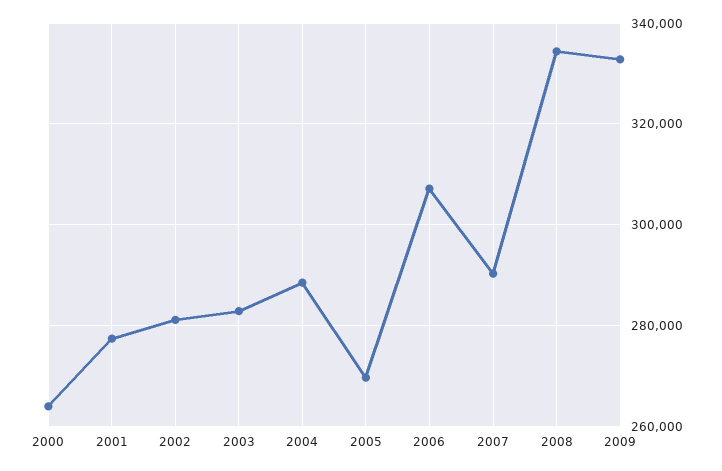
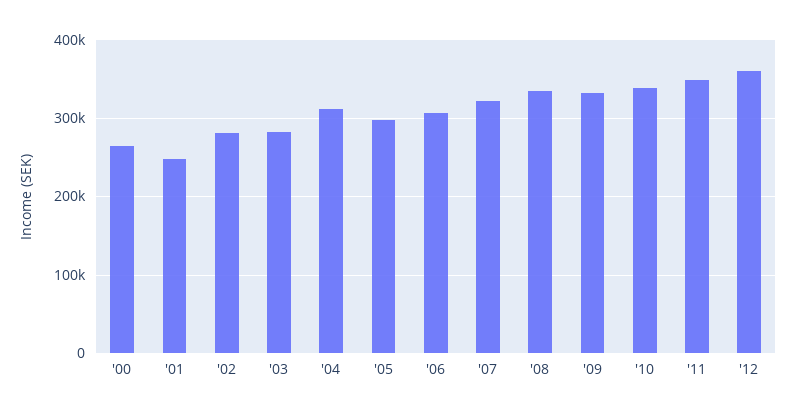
2001: 278000 -> 250000
2004: 288000 -> 310000
2005: 270000 -> 300000
2007: 290000 -> 320000
'10: none -> 340000
'11: none -> 350000
'12: none -> 360000

